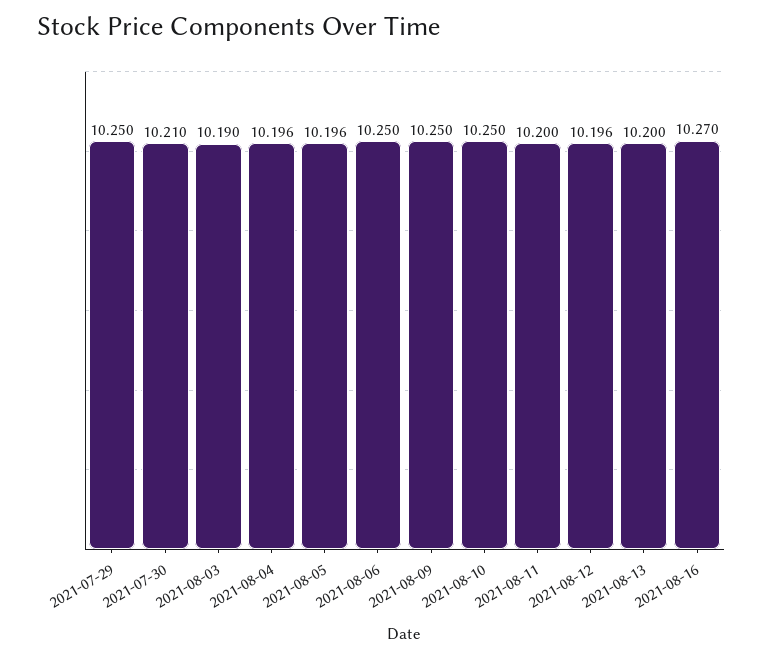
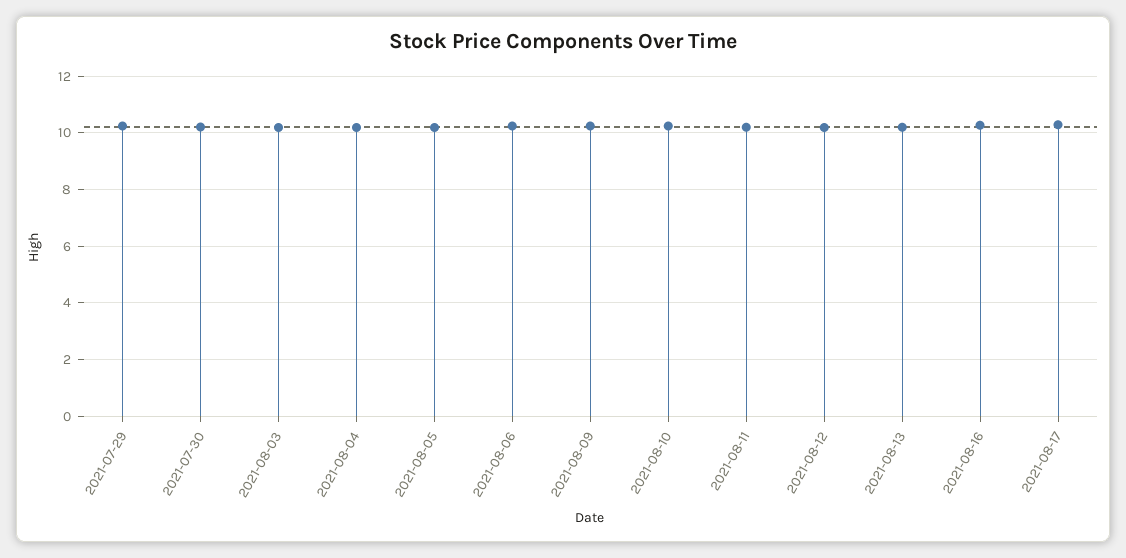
2021-08-17: none -> 10.25

